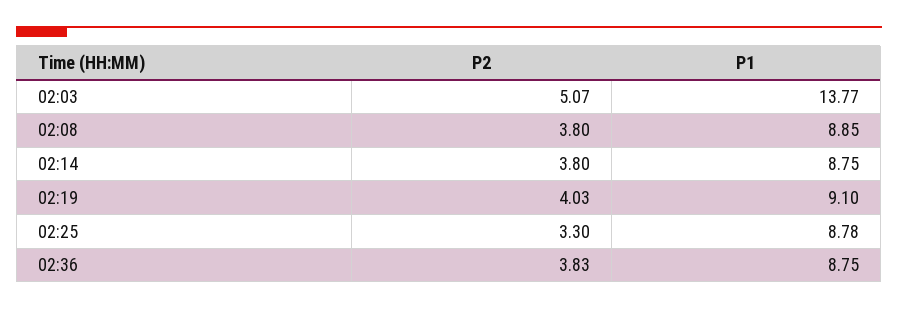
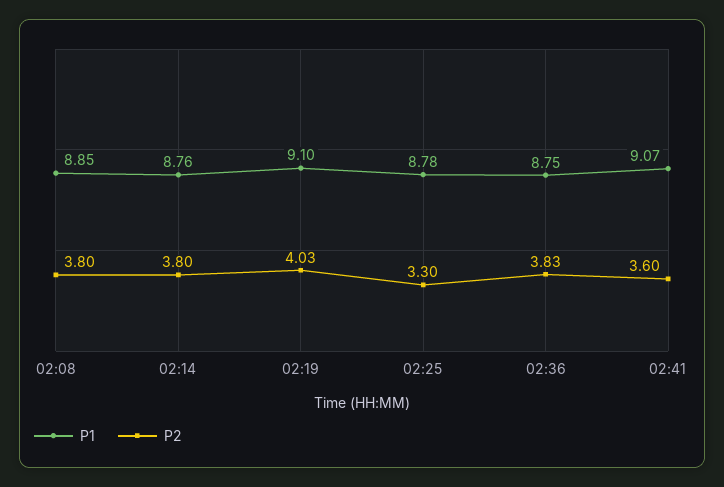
P2, 02:03: 5.07 -> none
P1, 02:03: 13.77 -> none
P1, 02:14: 8.75 -> 8.76
P1, 02:41: none -> 9.07
P2, 02:41: none -> 3.6

